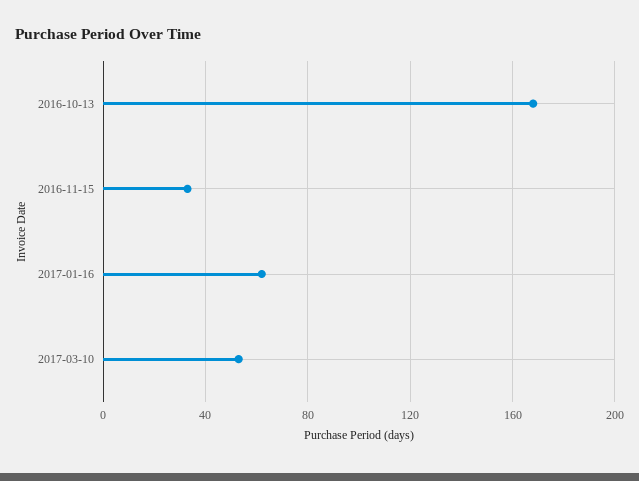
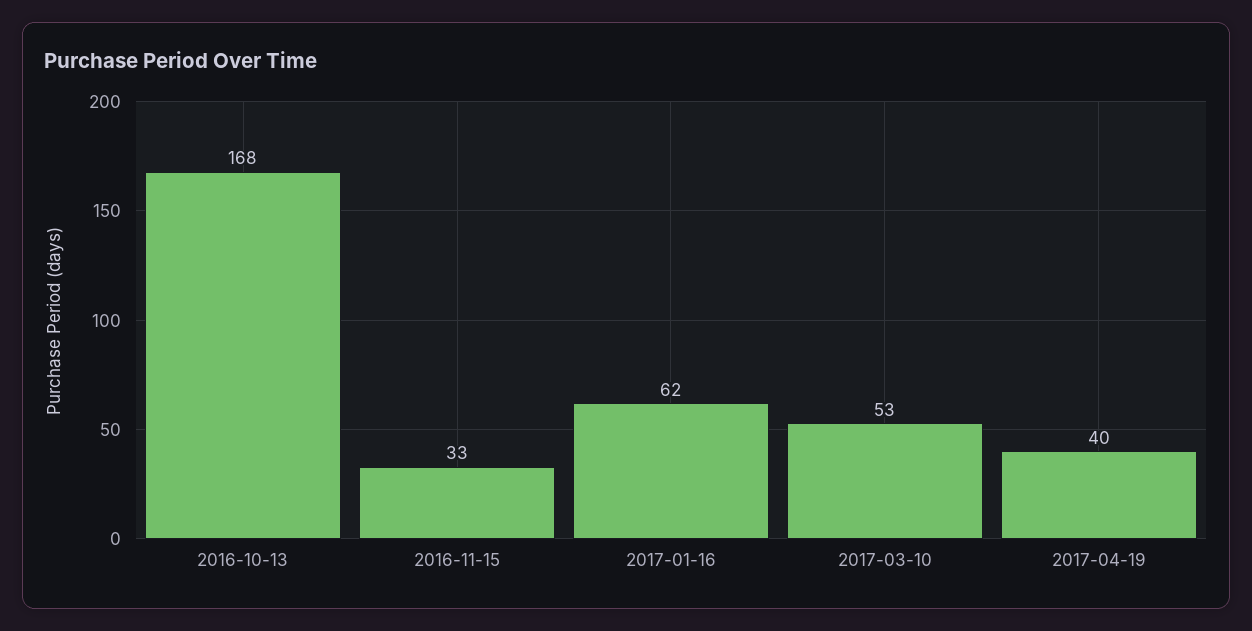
2017-04-19: none -> 40

